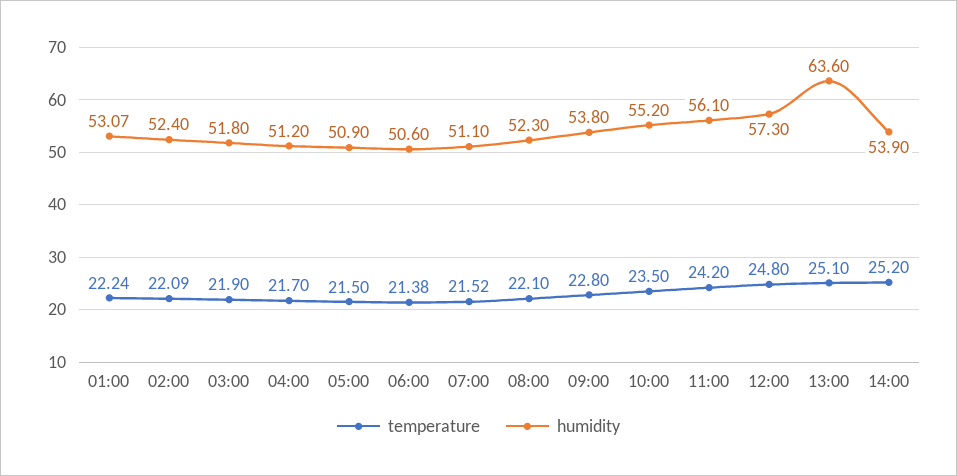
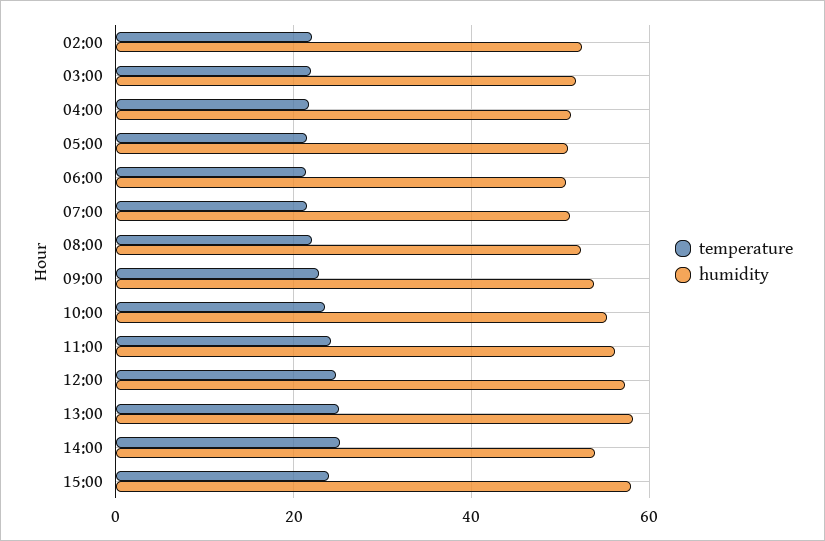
temperature, 01:00: 22.24 -> none
humidity, 01:00: 53.07 -> none
humidity, 13:00: 63.6 -> 58
temperature, 15:00: none -> 24
humidity, 15:00: none -> 58

